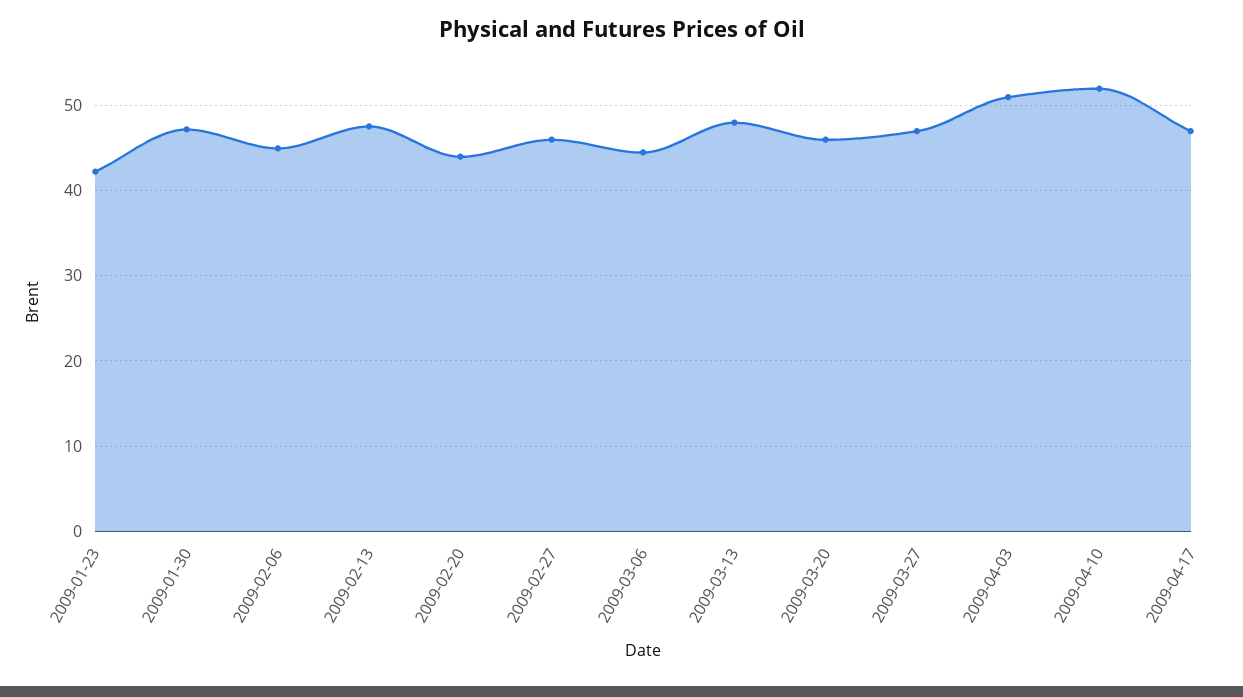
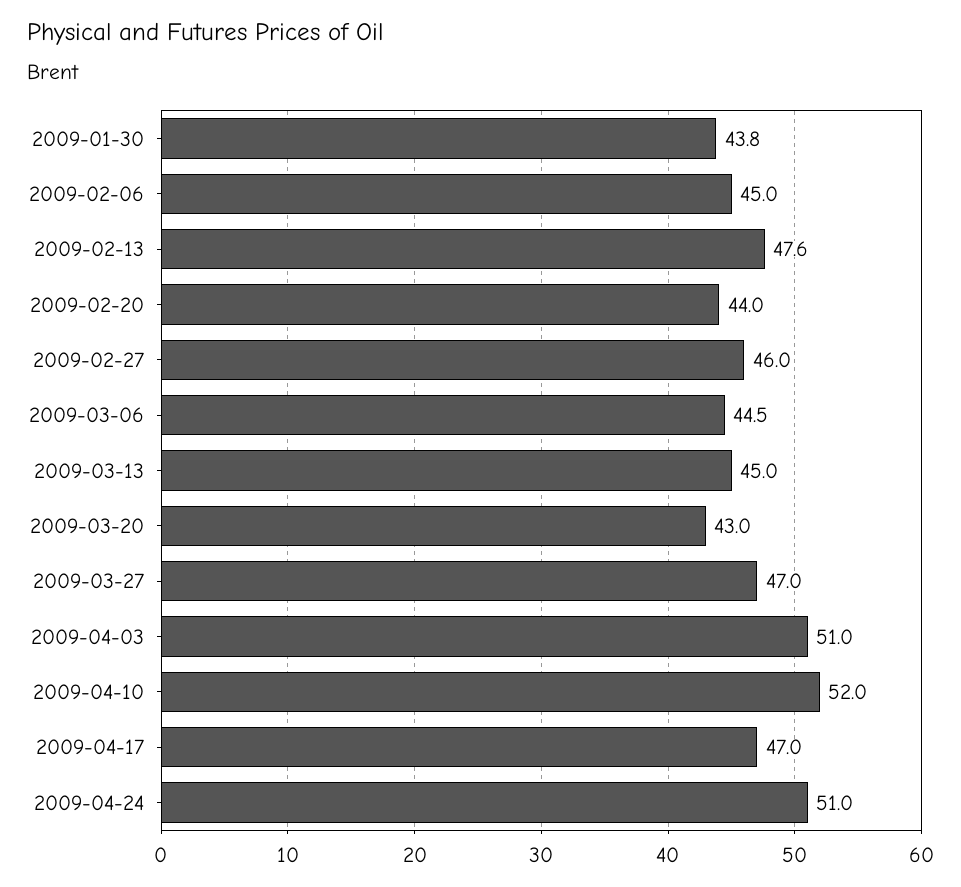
2009-01-23: 42 -> none
2009-01-30: 47 -> 43.8
2009-03-13: 48 -> 45
2009-03-20: 46 -> 43
2009-04-24: none -> 51

